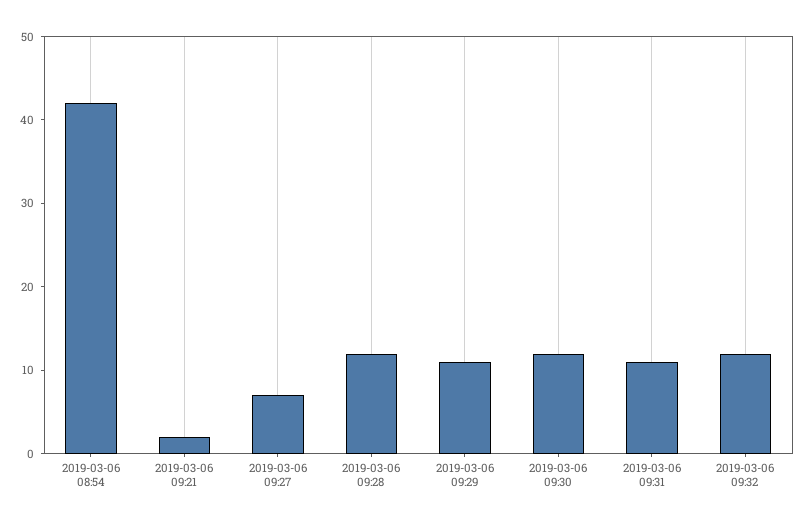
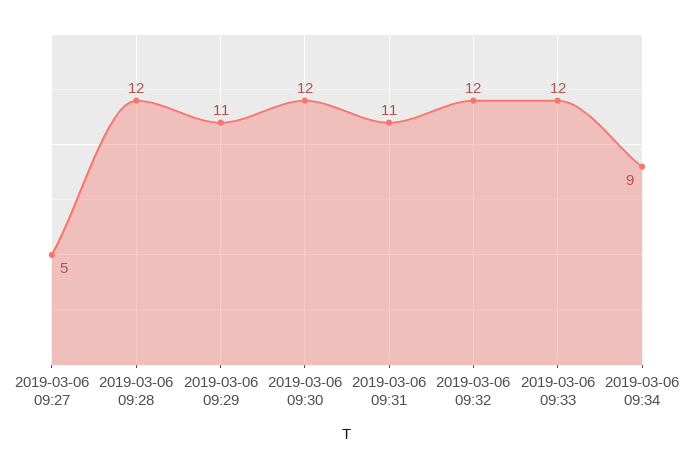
2019-03-06 08:54: 42 -> none
2019-03-06 09:21: 2 -> none
2019-03-06 09:27: 7 -> 5
2019-03-06 09:33: none -> 12
2019-03-06 09:34: none -> 9

